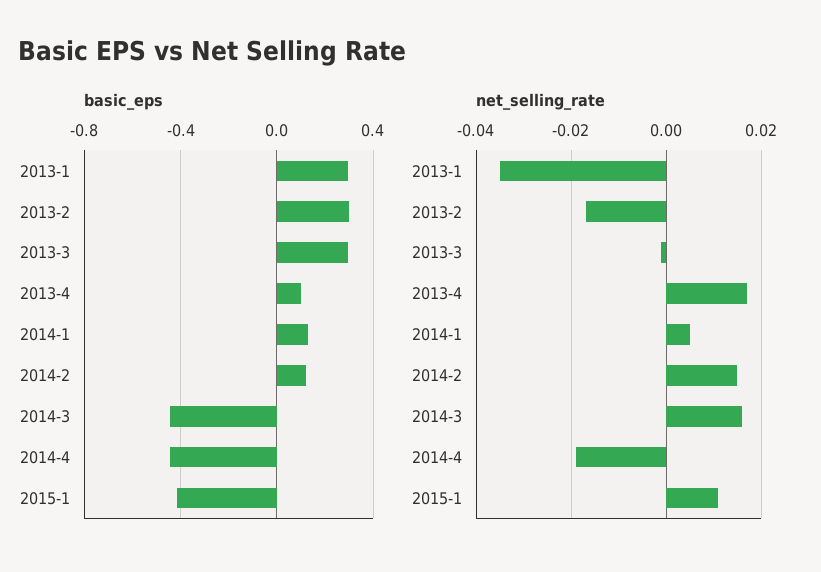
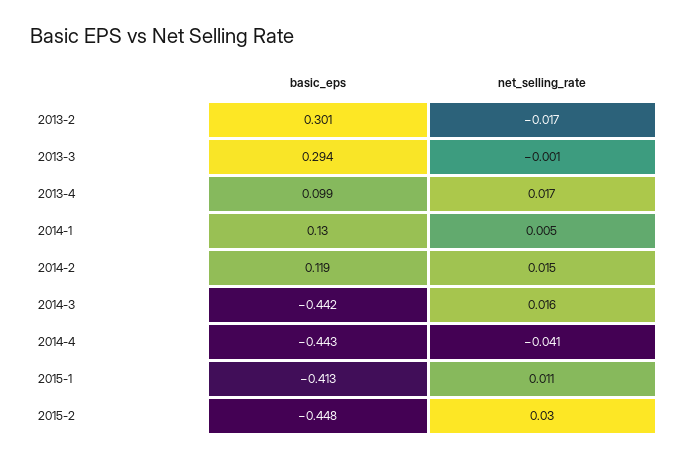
basic_eps, 2013-1: 0.3 -> none
net_selling_rate, 2013-1: -0.035 -> none
net_selling_rate, 2014-4: -0.02 -> -0.041
basic_eps, 2015-2: none -> -0.448
net_selling_rate, 2015-2: none -> 0.03

